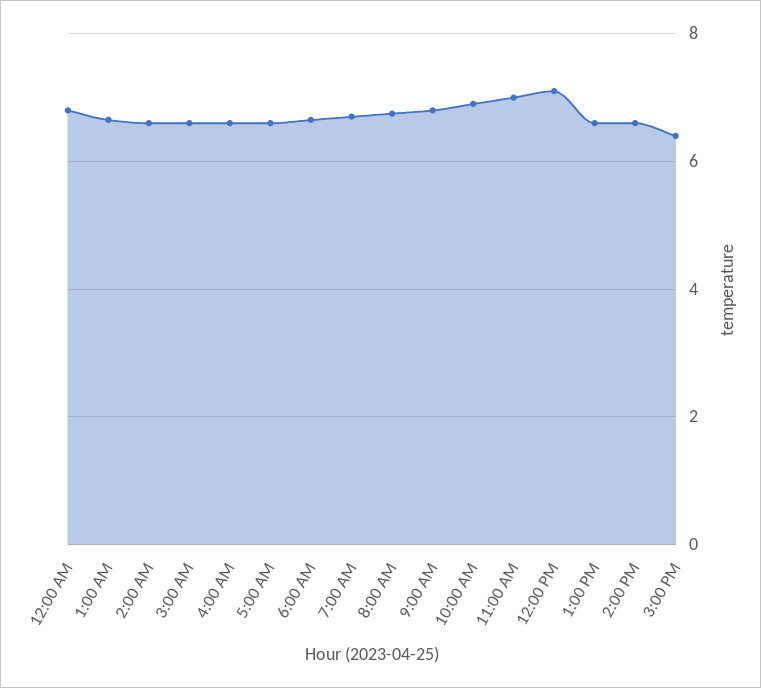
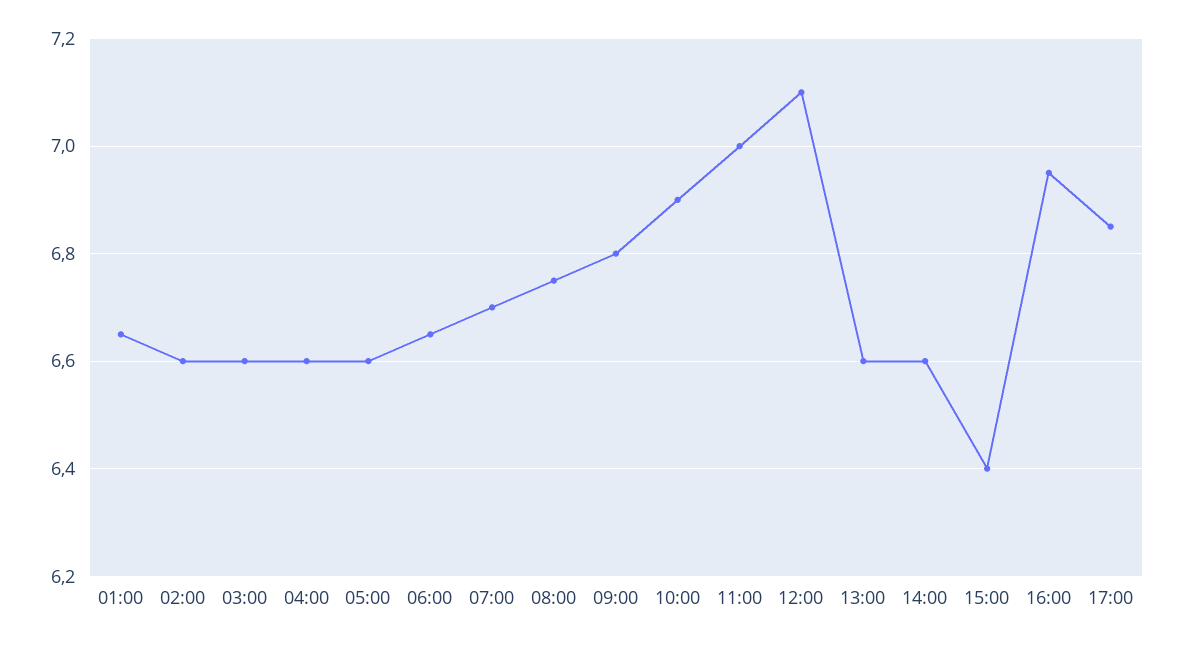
12:00 AM: 6.8 -> none
16:00: none -> 6.95
17:00: none -> 6.85

